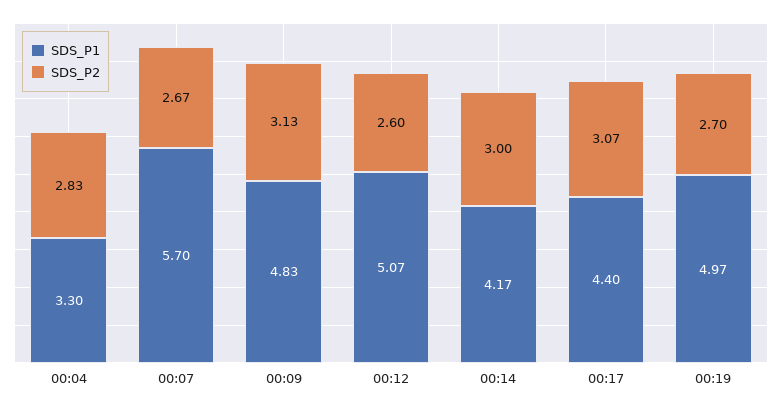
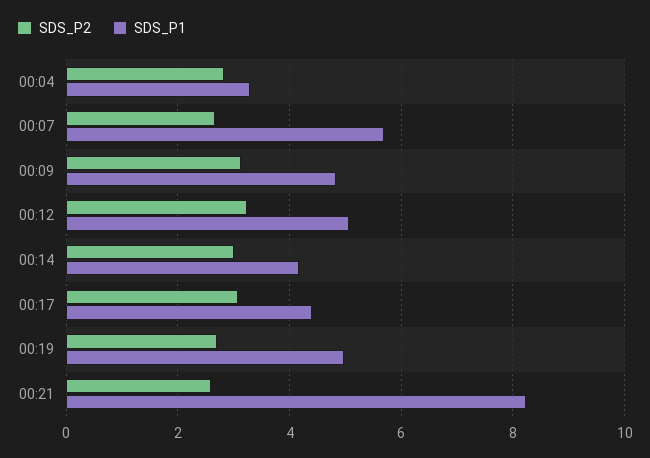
SDS_P2, 00:12: 2.6 -> 3.2
SDS_P2, 00:21: none -> 2.6
SDS_P1, 00:21: none -> 8.2

